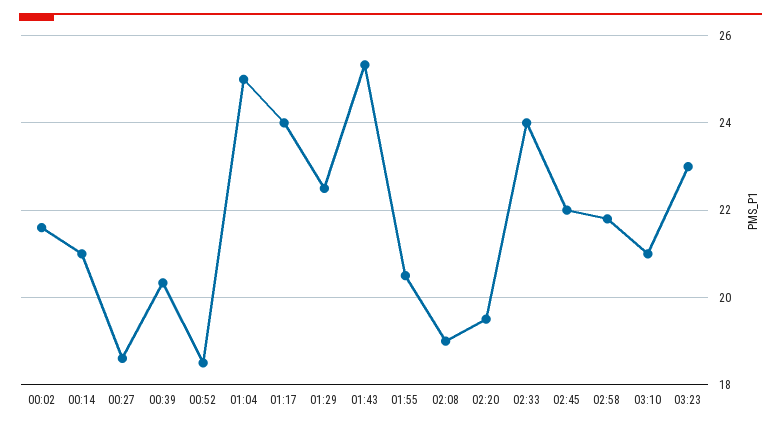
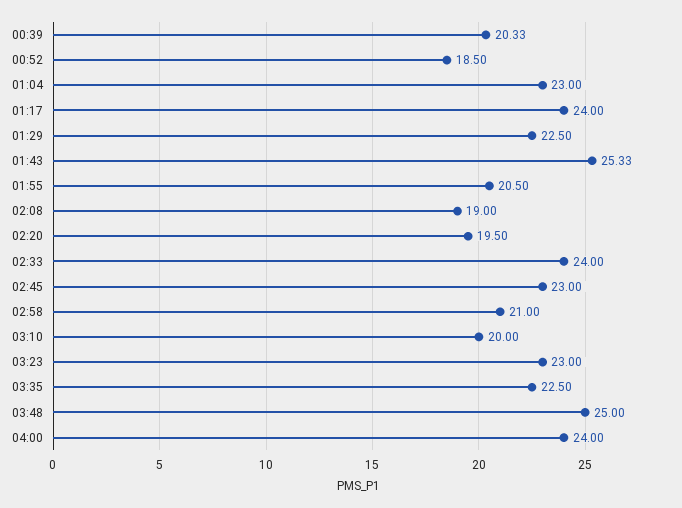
00:02: 21.6 -> none
00:14: 21 -> none
00:27: 18.6 -> none
01:04: 25 -> 23
02:45: 22 -> 23
02:58: 21.8 -> 21
03:10: 21 -> 20
03:35: none -> 22.5
03:48: none -> 25
04:00: none -> 24

